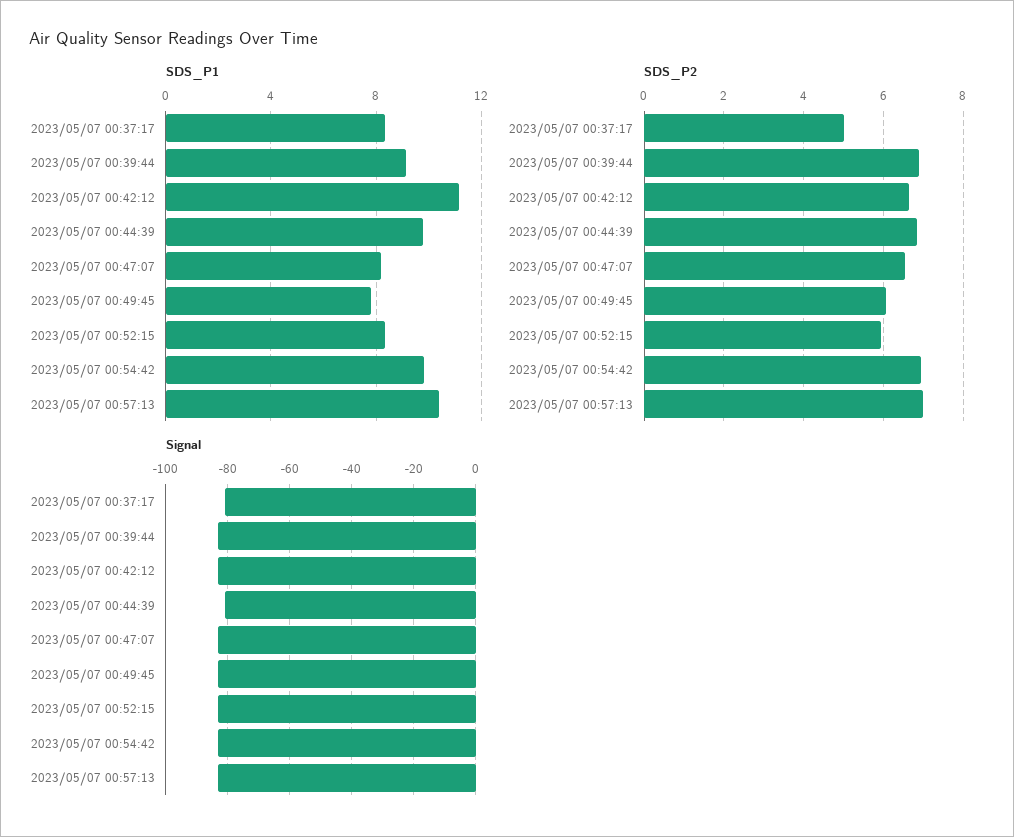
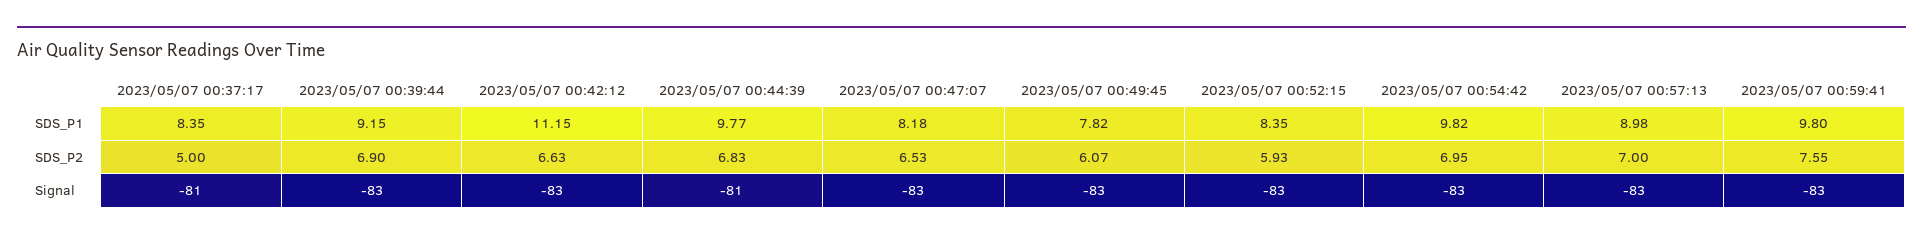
SDS_P1, 2023/05/07 00:57:13: 10.5 -> 8.98
SDS_P1, 2023/05/07 00:59:41: none -> 9.8
SDS_P2, 2023/05/07 00:59:41: none -> 7.55
Signal, 2023/05/07 00:59:41: none -> -83

